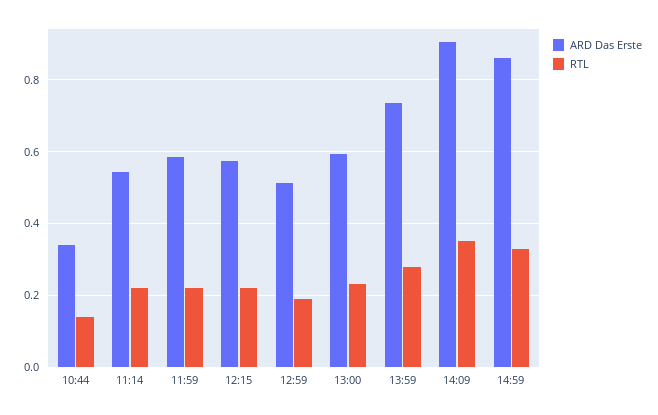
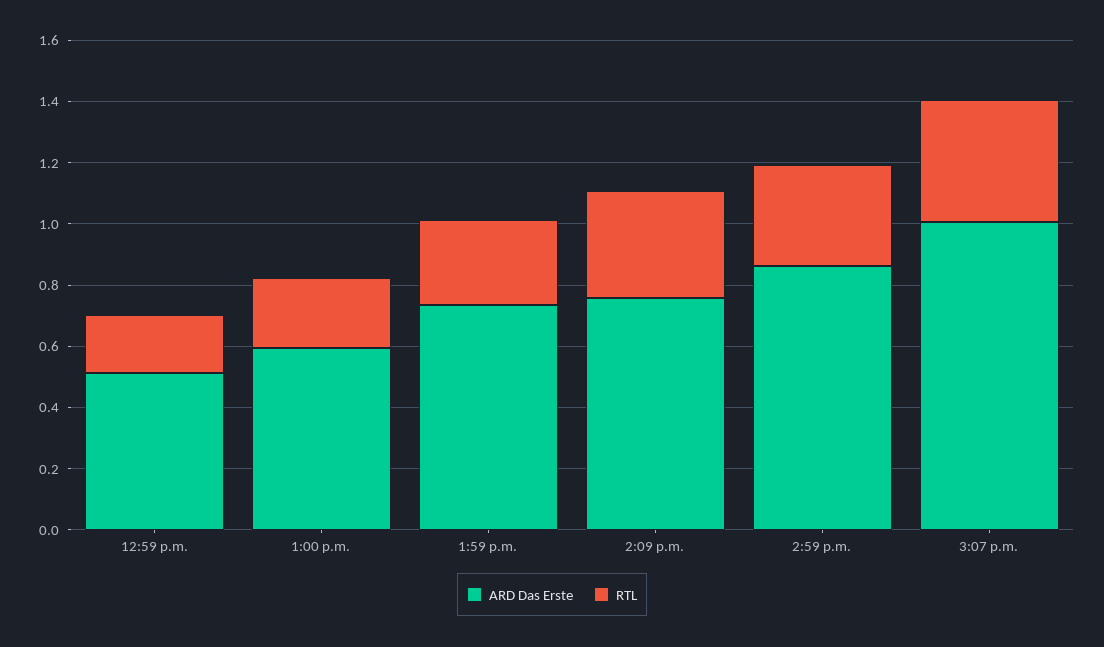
ARD Das Erste, 10:44: 0.34 -> none
RTL, 10:44: 0.14 -> none
ARD Das Erste, 11:14: 0.54 -> none
RTL, 11:14: 0.22 -> none
ARD Das Erste, 11:59: 0.58 -> none
RTL, 11:59: 0.22 -> none
ARD Das Erste, 12:15: 0.58 -> none
RTL, 12:15: 0.22 -> none
ARD Das Erste, 14:09: 0.9 -> 0.75
ARD Das Erste, 3:07 p.m.: none -> 1
RTL, 3:07 p.m.: none -> 0.4

